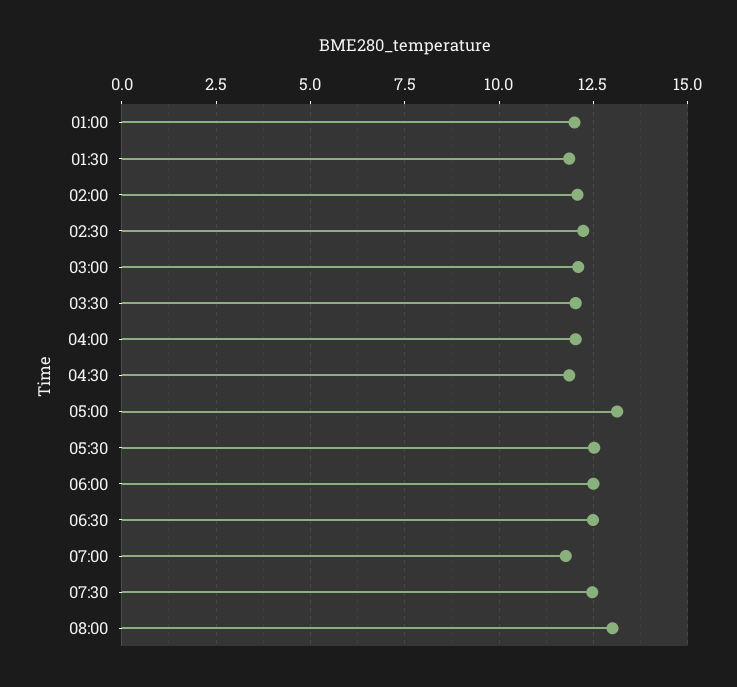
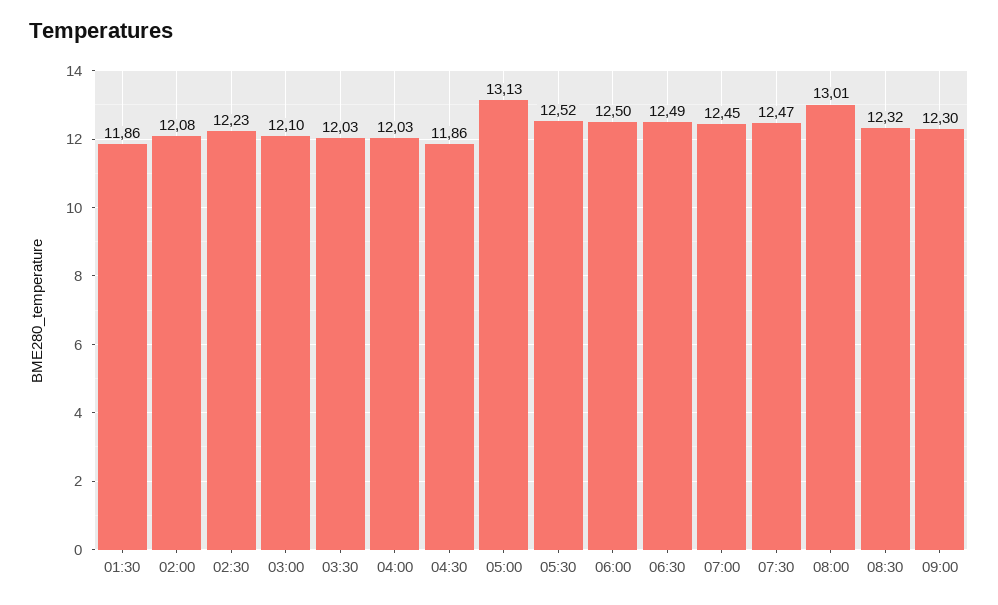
01:00: 12 -> none
07:00: 11.75 -> 12.45
08:30: none -> 12.32
09:00: none -> 12.3

